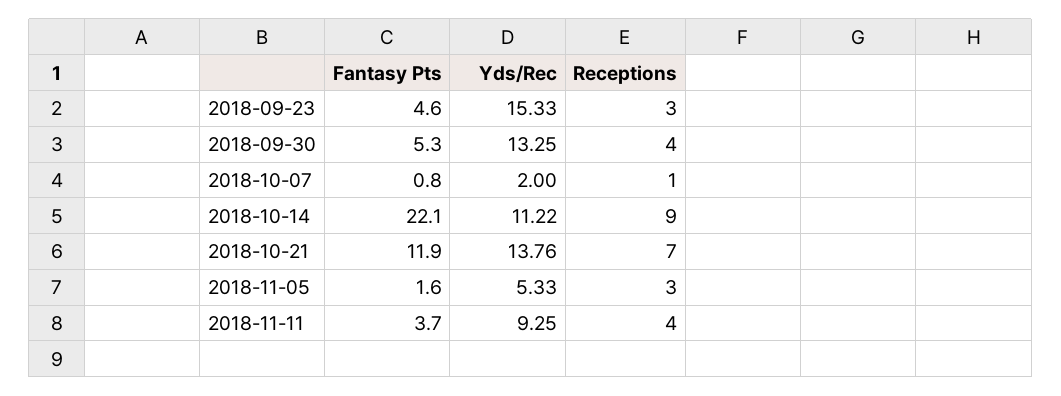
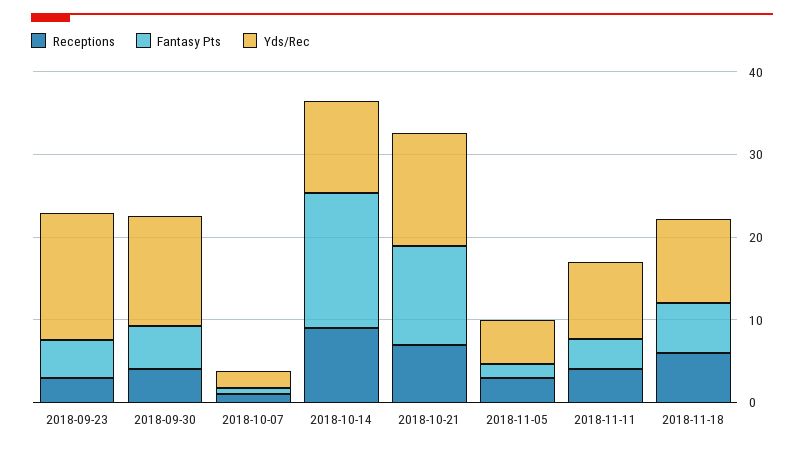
Fantasy Pts, 2018-10-14: 22.1 -> 16
Receptions, 2018-11-18: none -> 6
Fantasy Pts, 2018-11-18: none -> 6
Yds/Rec, 2018-11-18: none -> 10

